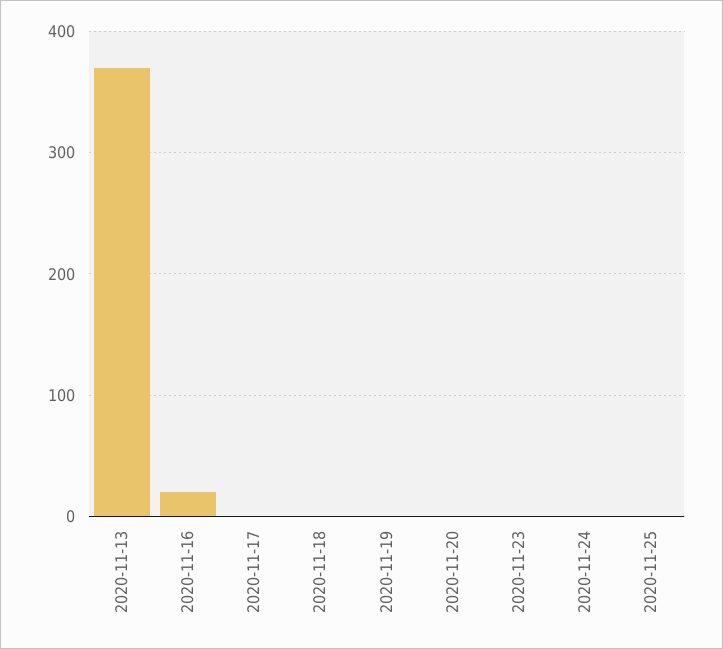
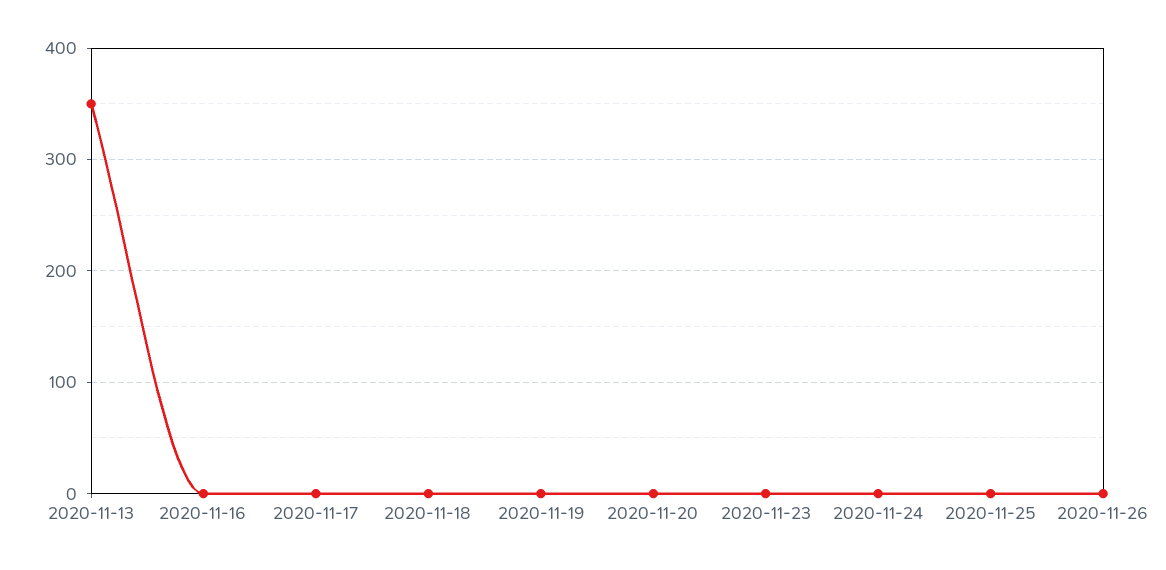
2020-11-13: 370 -> 350
2020-11-16: 20 -> 0
2020-11-26: none -> 0

